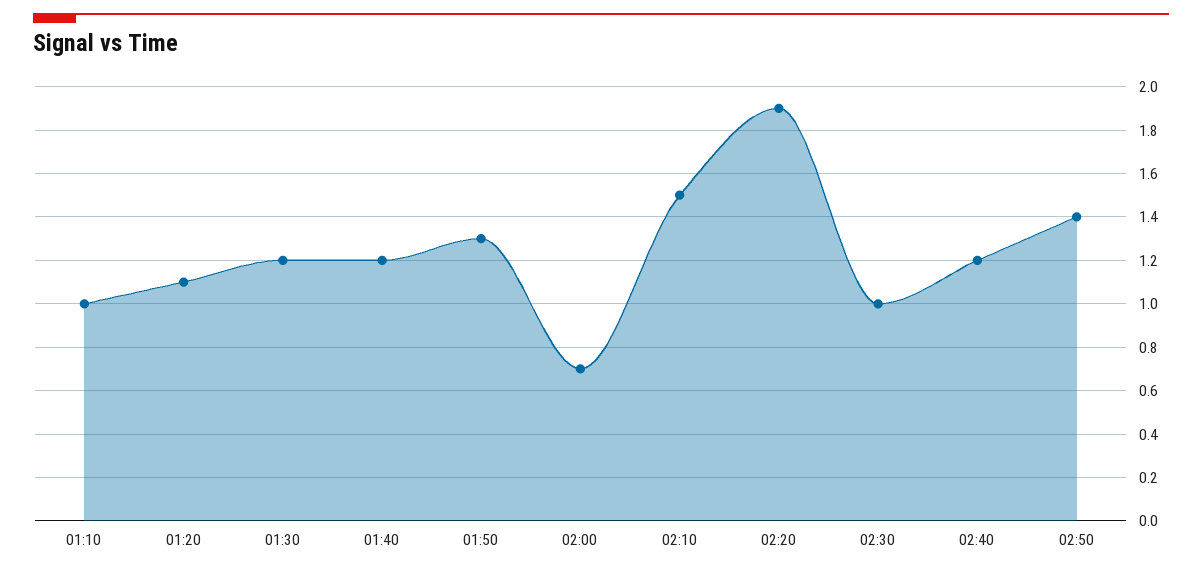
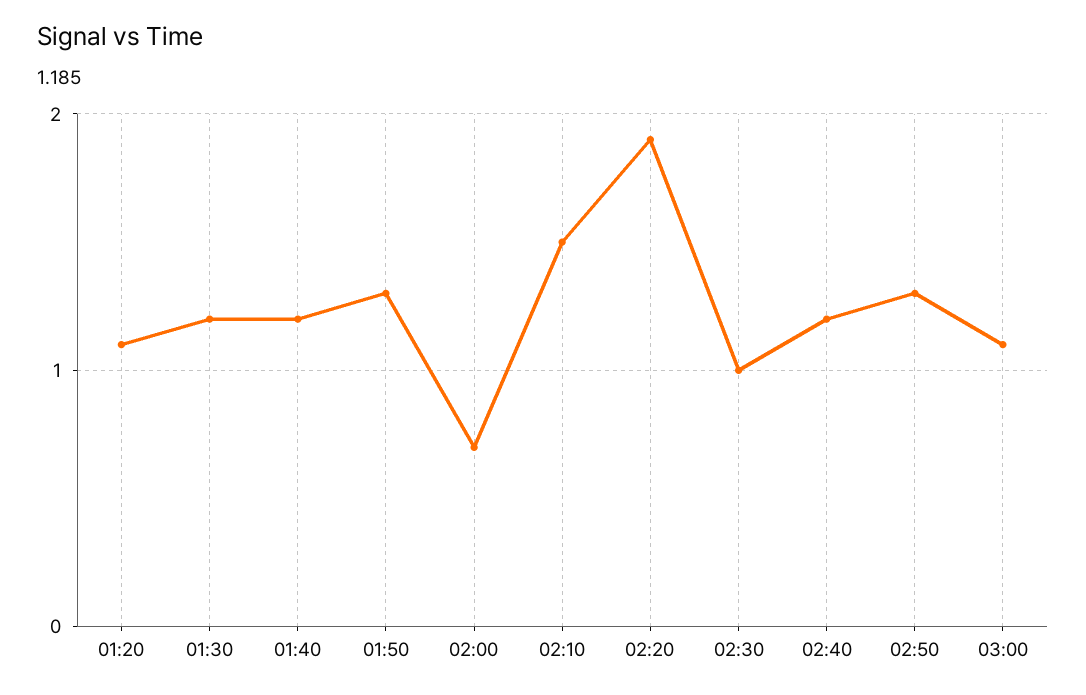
01:10: 1 -> none
02:50: 1.4 -> 1.3
03:00: none -> 1.1

